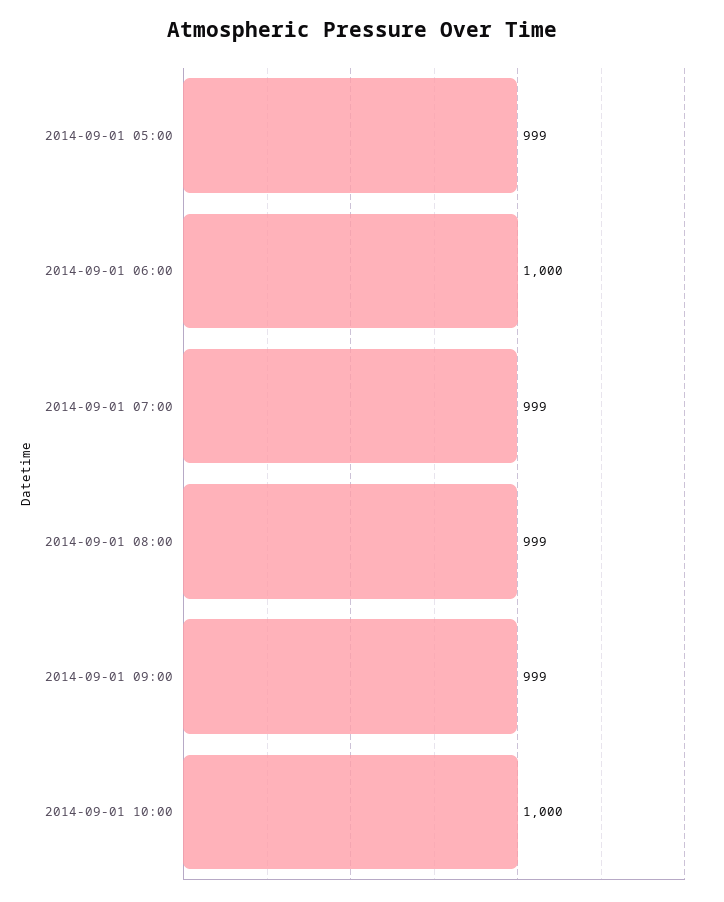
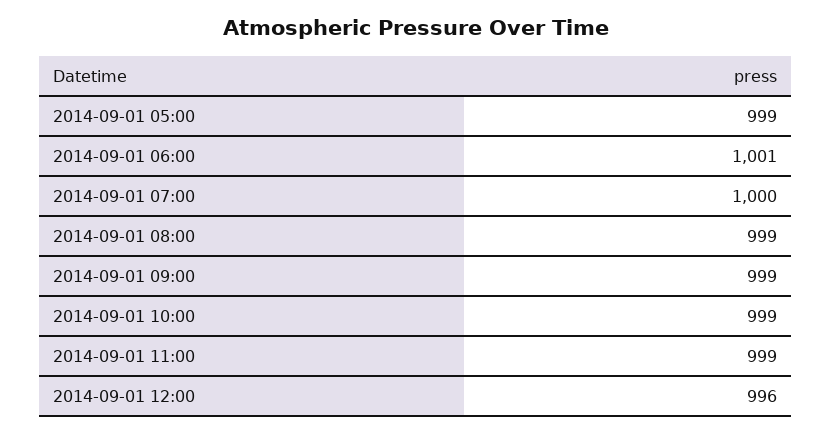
2014-09-01 06:00: 1000 -> 1001
2014-09-01 07:00: 999 -> 1000
2014-09-01 10:00: 1000 -> 999
2014-09-01 11:00: none -> 999
2014-09-01 12:00: none -> 996

